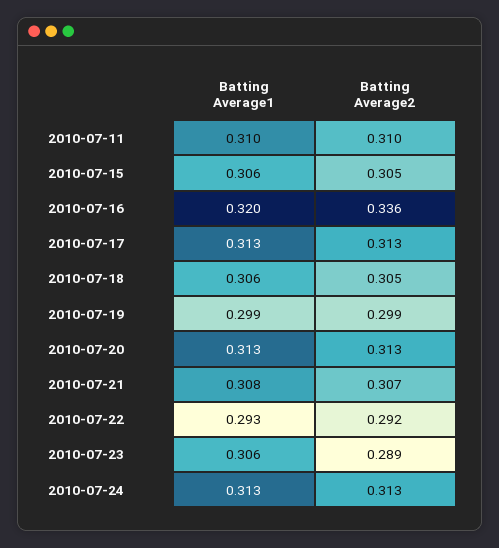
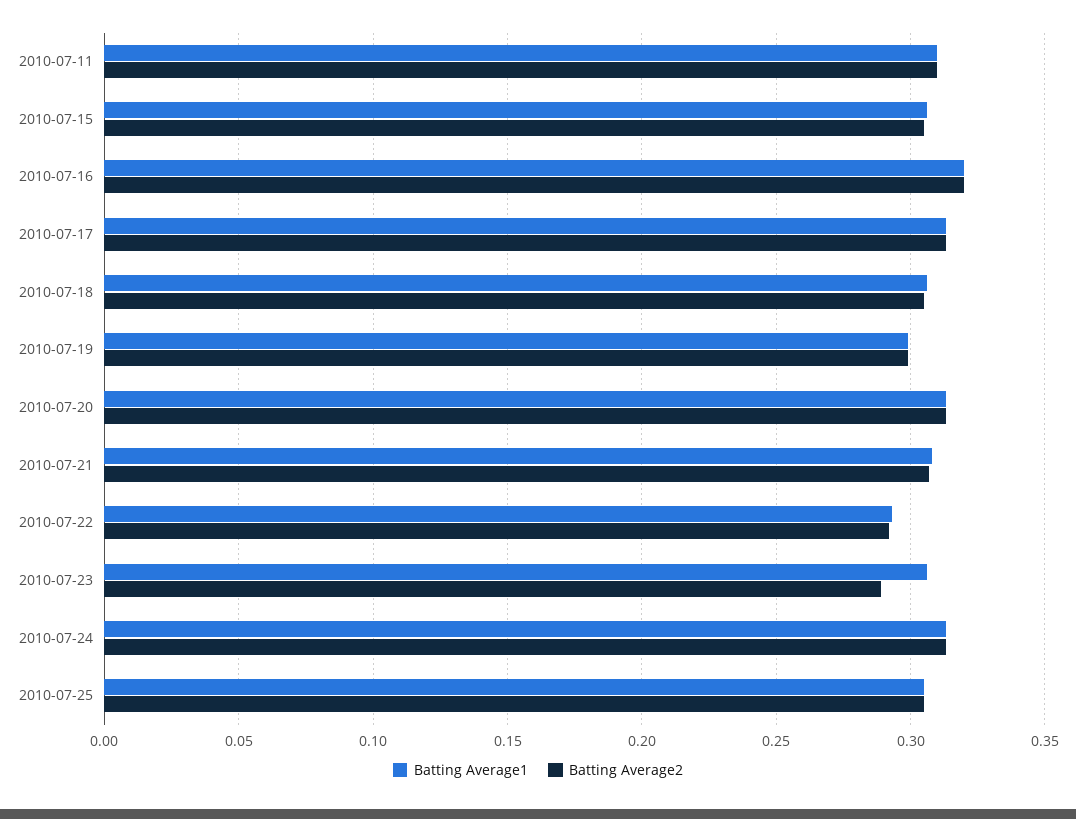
Batting Average2, 2010-07-16: 0.336 -> 0.32
Batting Average1, 2010-07-25: none -> 0.305
Batting Average2, 2010-07-25: none -> 0.305

